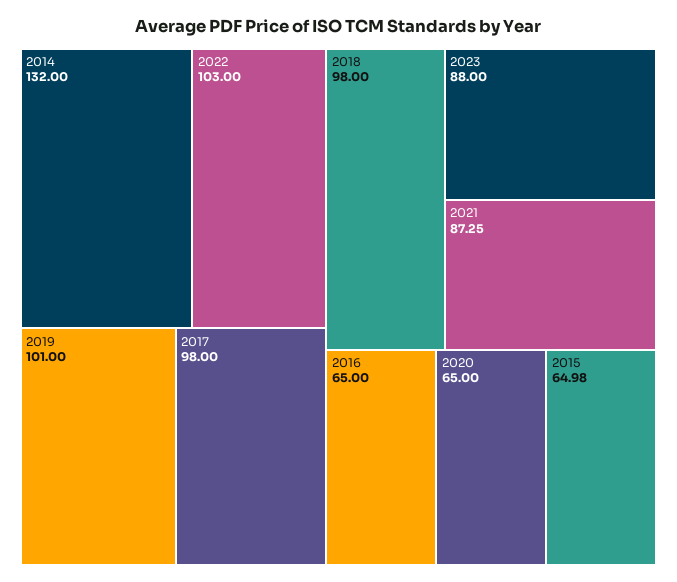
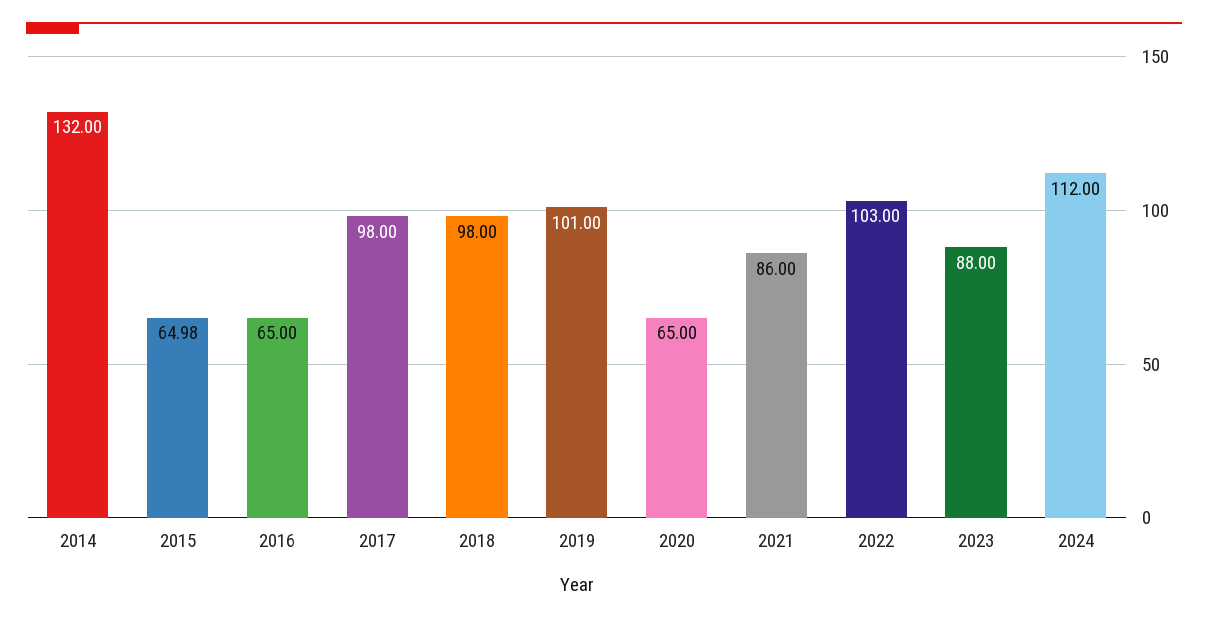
2021: 87.25 -> 86
2024: none -> 112

